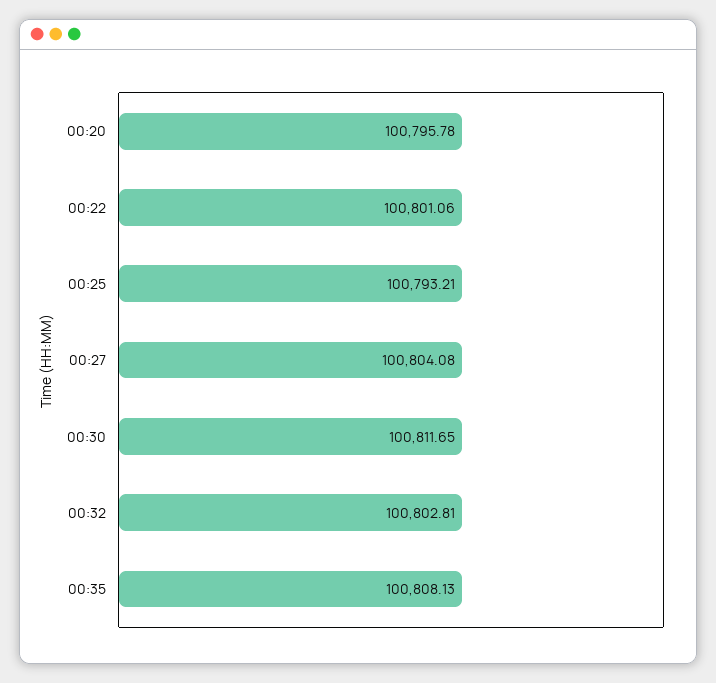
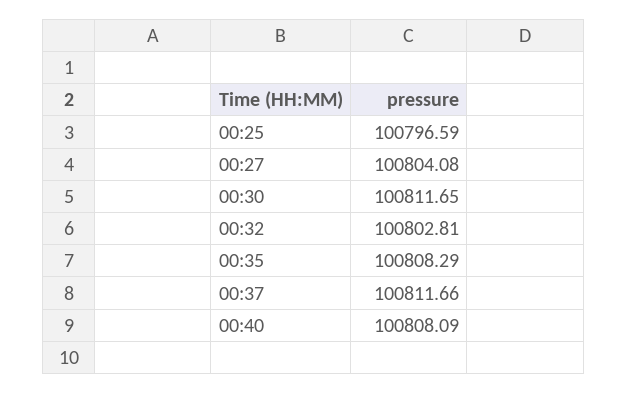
00:20: 100795.78 -> none
00:22: 100801.06 -> none
00:25: 100793.21 -> 100796.59
00:35: 100808.13 -> 100808.29
00:37: none -> 100811.66
00:40: none -> 100808.09

